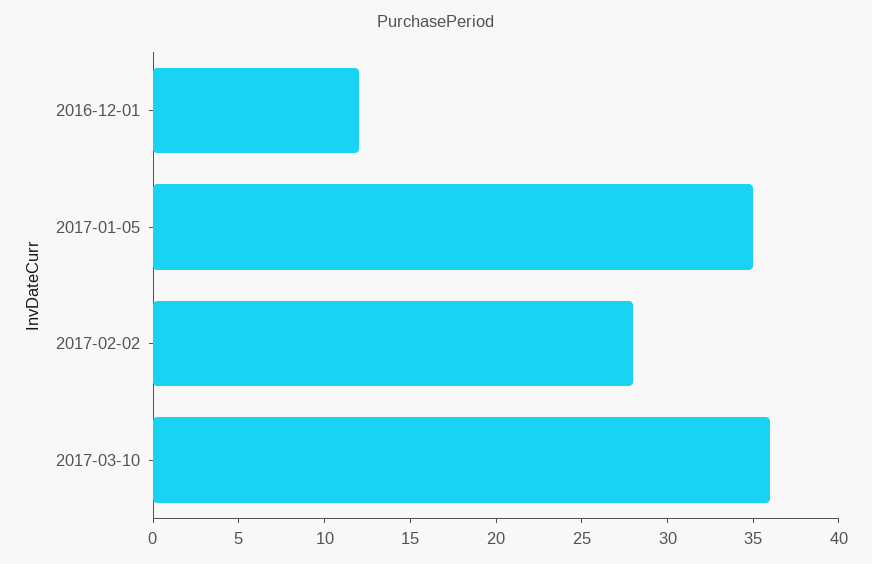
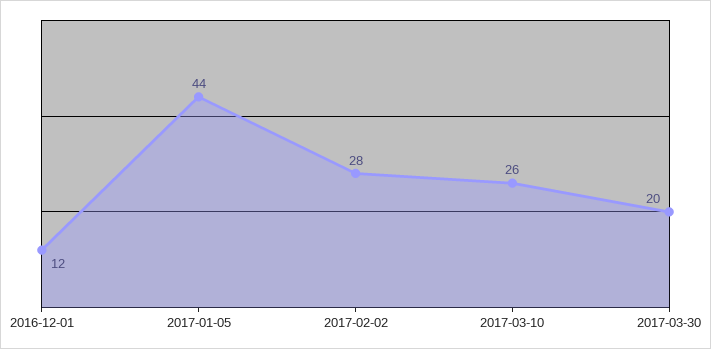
2017-01-05: 35 -> 44
2017-03-10: 36 -> 26
2017-03-30: none -> 20

